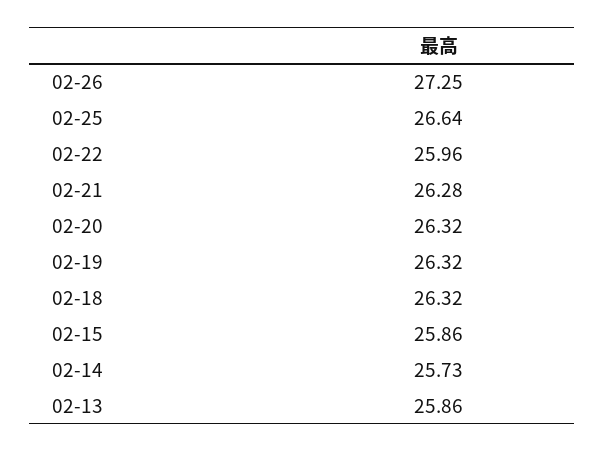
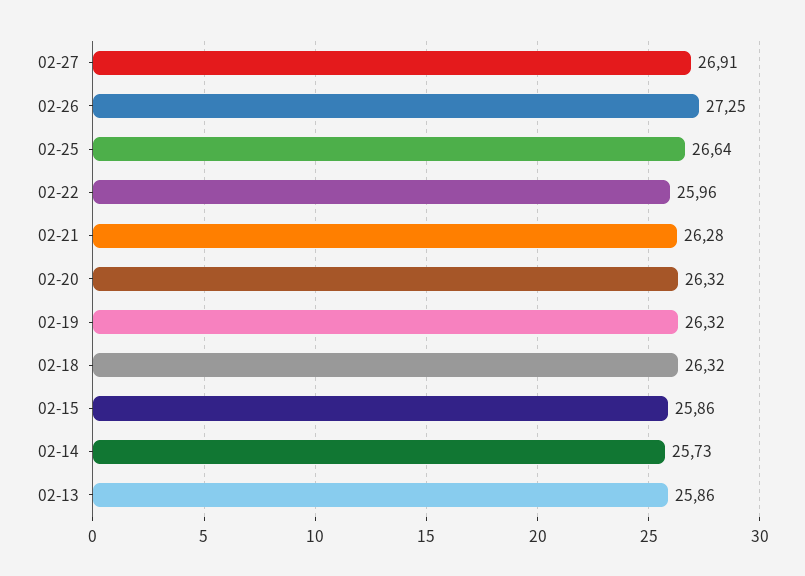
02-27: none -> 26.91

